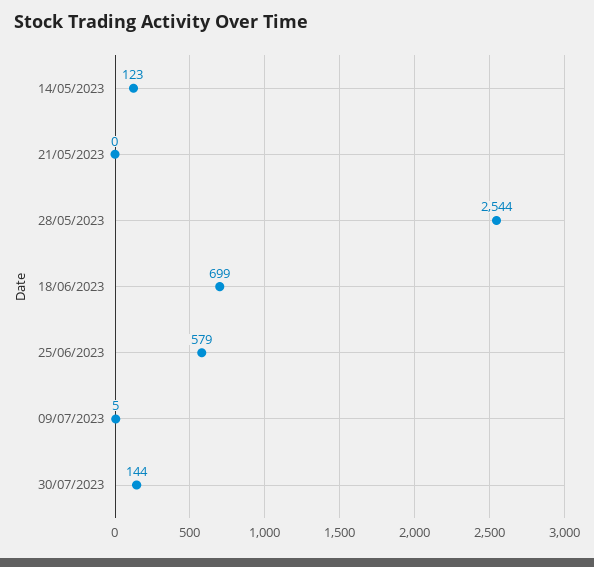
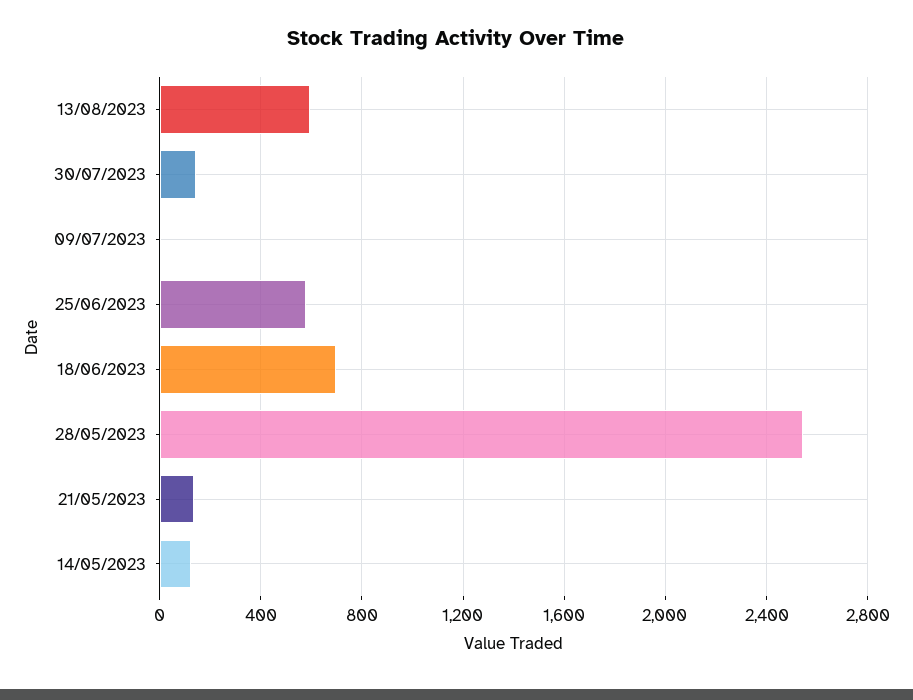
21/05/2023: 0 -> 150
13/08/2023: none -> 600

